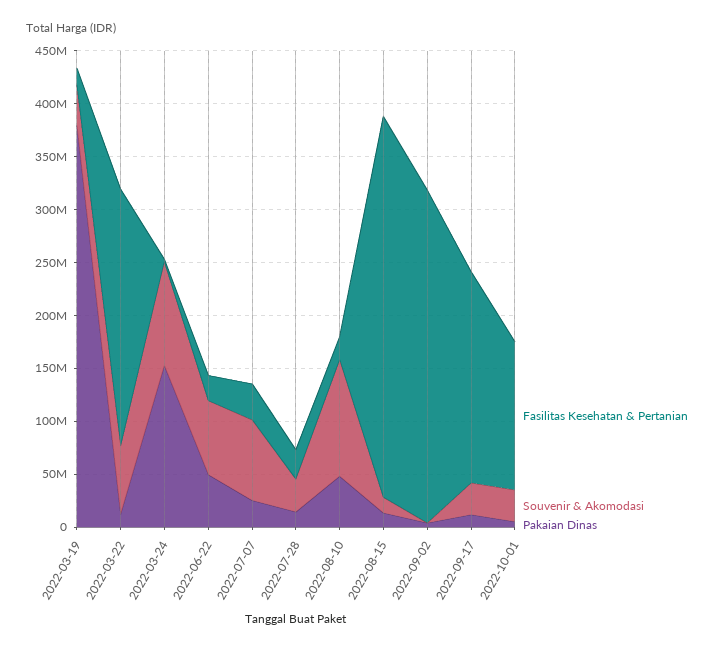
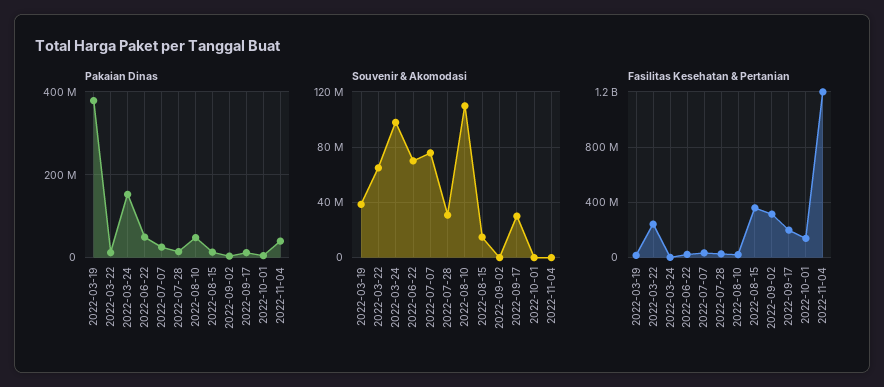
Souvenir & Akomodasi, 2022-10-01: 30000000 -> 0
Pakaian Dinas, 2022-11-04: none -> 40000000
Souvenir & Akomodasi, 2022-11-04: none -> 0
Fasilitas Kesehatan & Pertanian, 2022-11-04: none -> 1200000000

